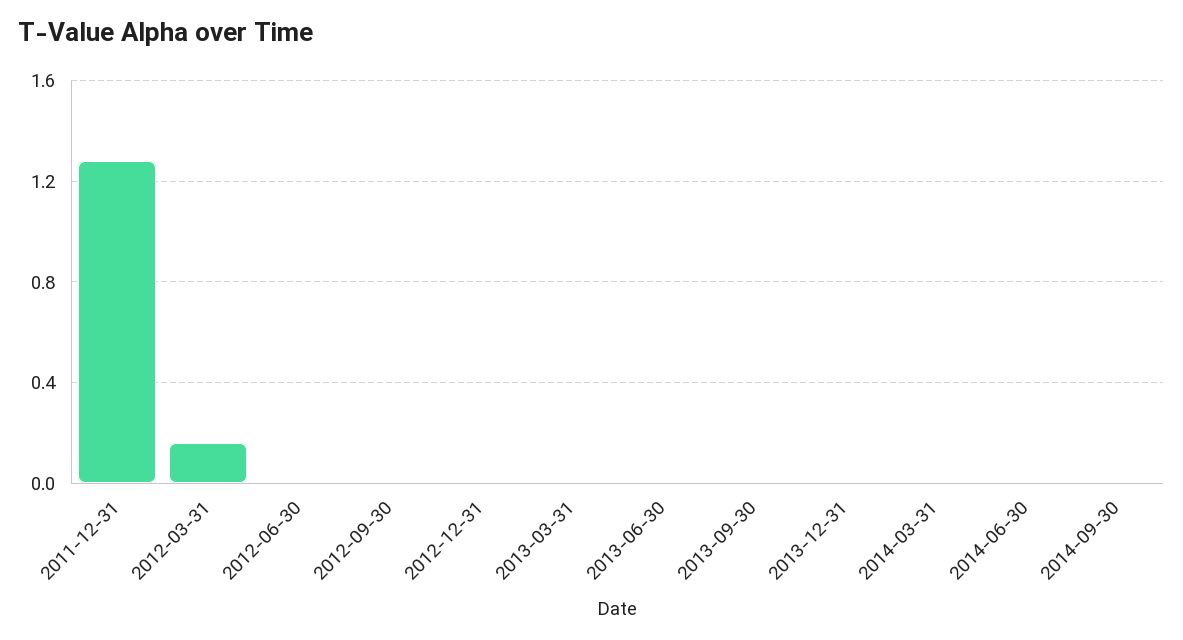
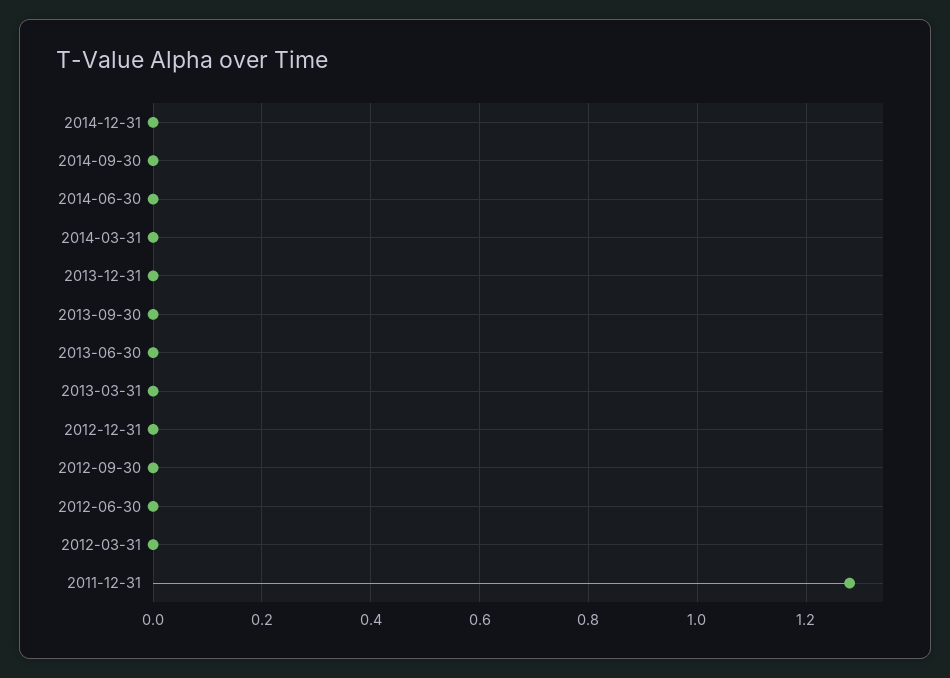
2012-03-31: 0.15 -> 0
2014-12-31: none -> 0

